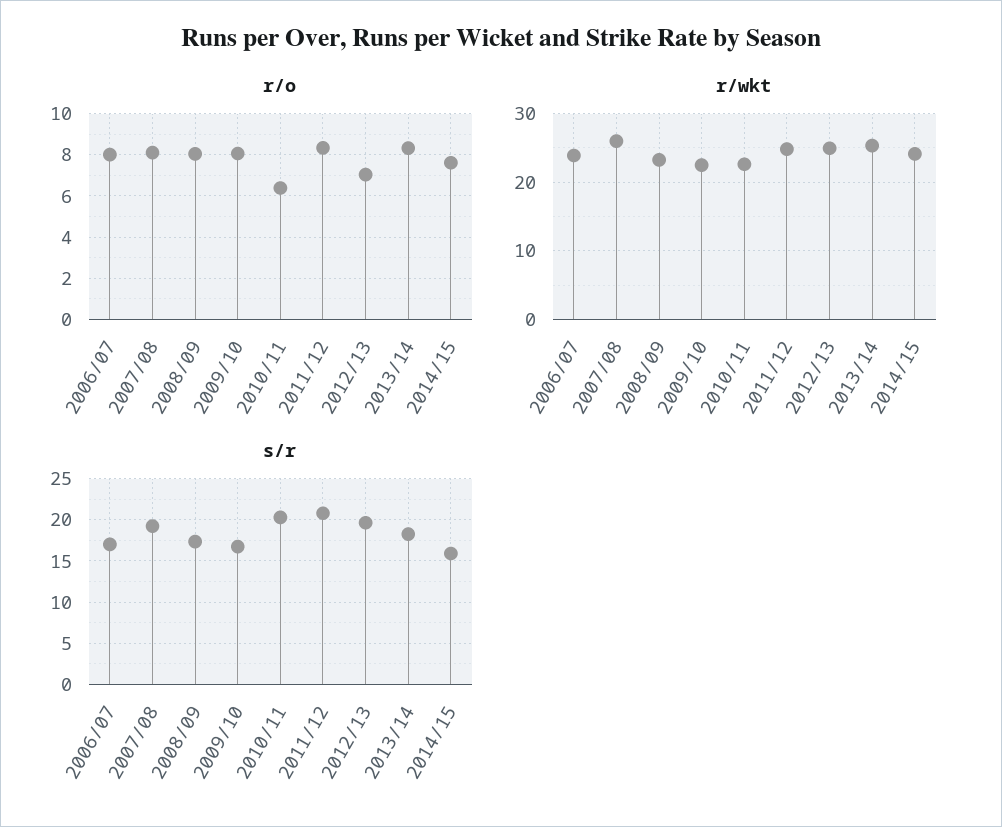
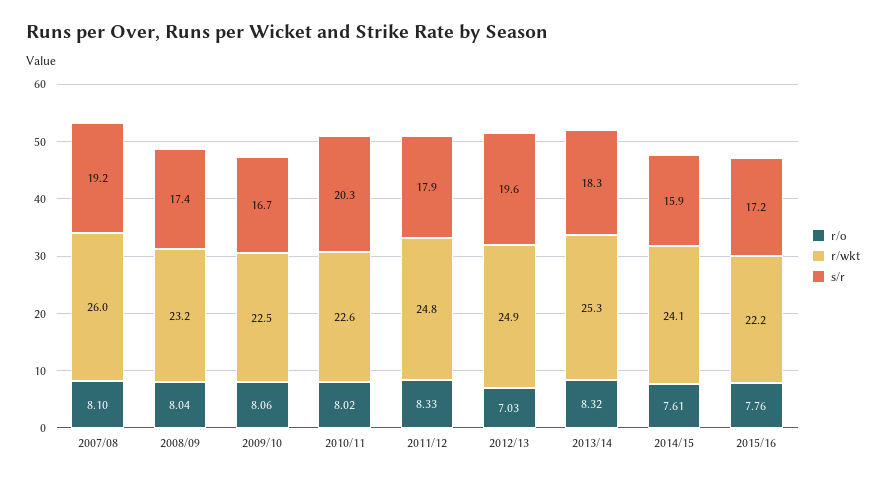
r/o, 2006/07: 8 -> none
r/o, 2010/11: 6.5 -> 8.02
r/wkt, 2006/07: 24 -> none
s/r, 2006/07: 17 -> none
s/r, 2011/12: 21 -> 17.9
r/o, 2015/16: none -> 7.76
r/wkt, 2015/16: none -> 22.2
s/r, 2015/16: none -> 17.2

